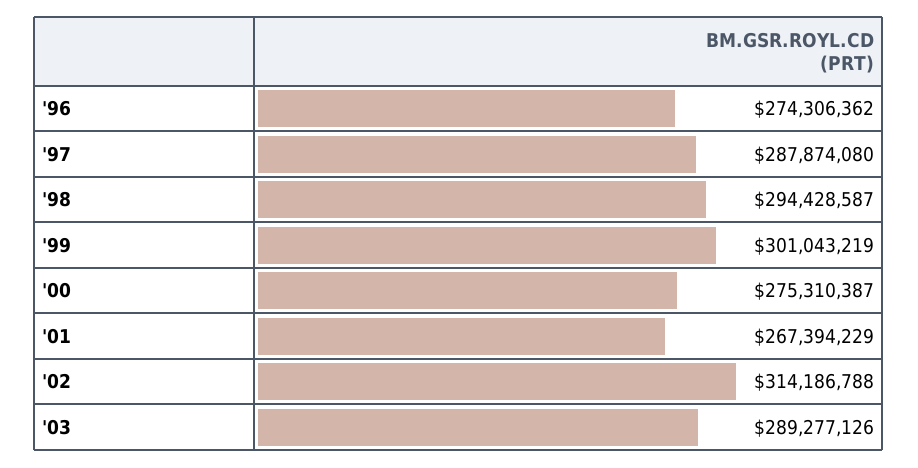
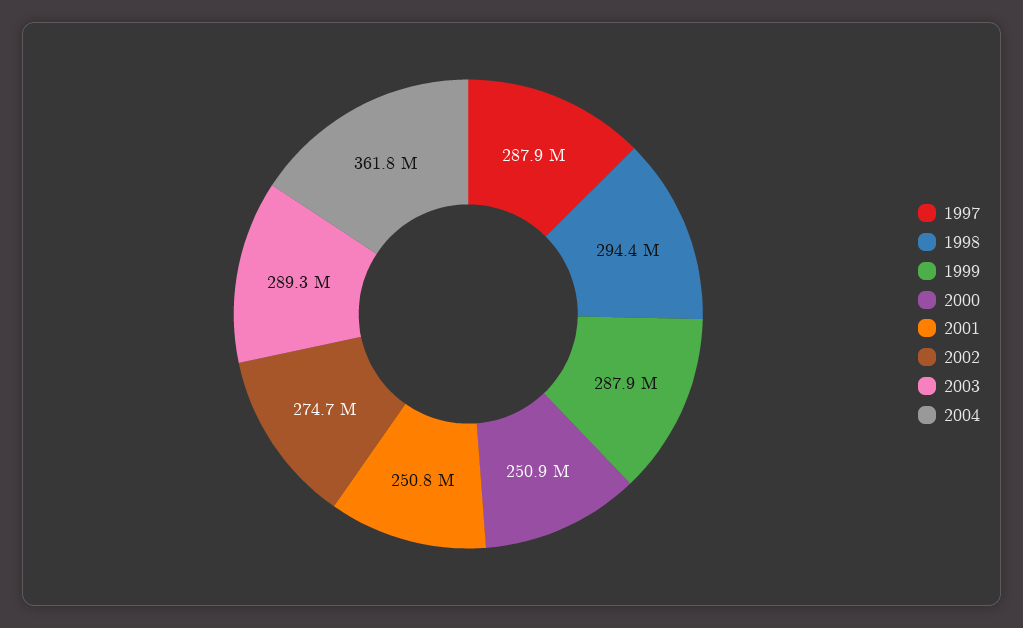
'96: 274306362 -> none
'99: 301043219 -> 287900000
'00: 275310387 -> 250900000
'01: 267394229 -> 250800000
'02: 314186788 -> 274700000
2004: none -> 361800000

